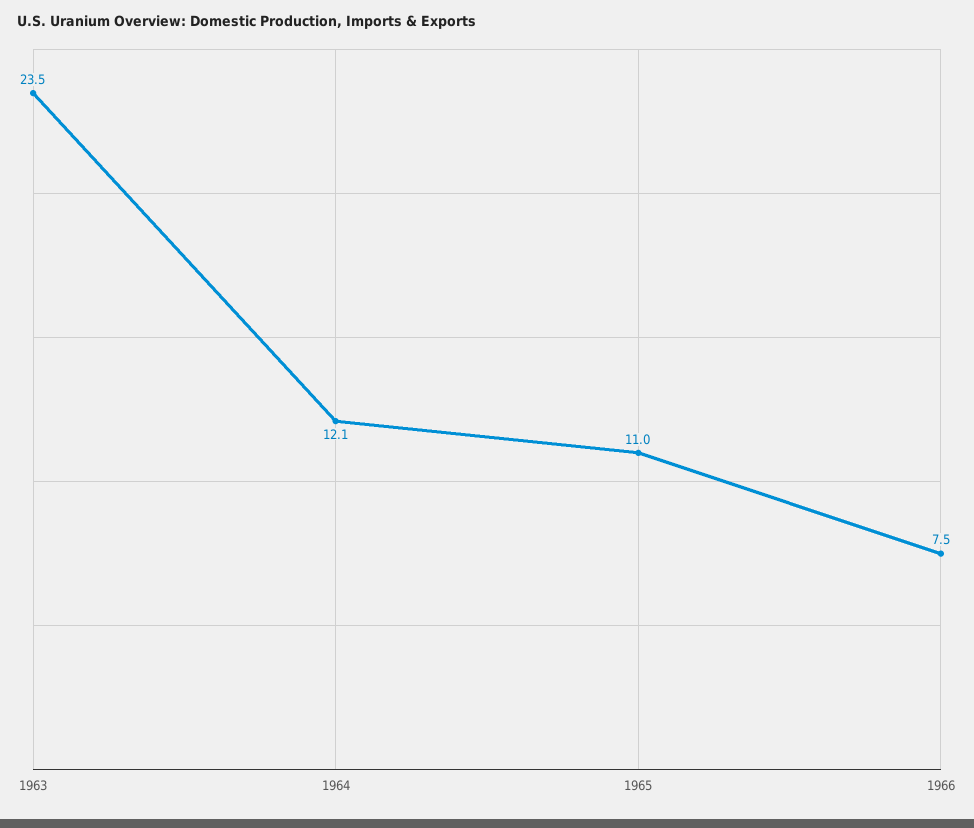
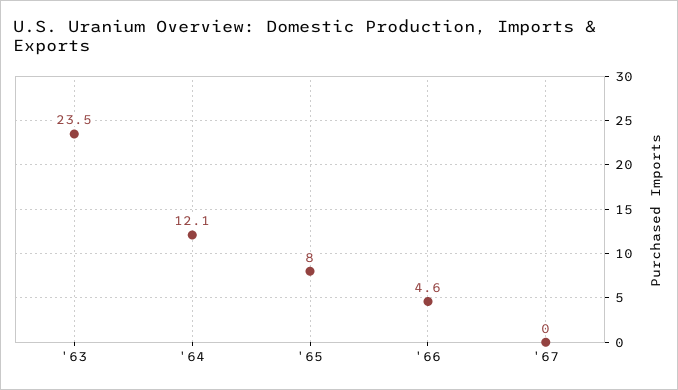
1965: 11 -> 8
1966: 7.5 -> 4.6
'67: none -> 0

